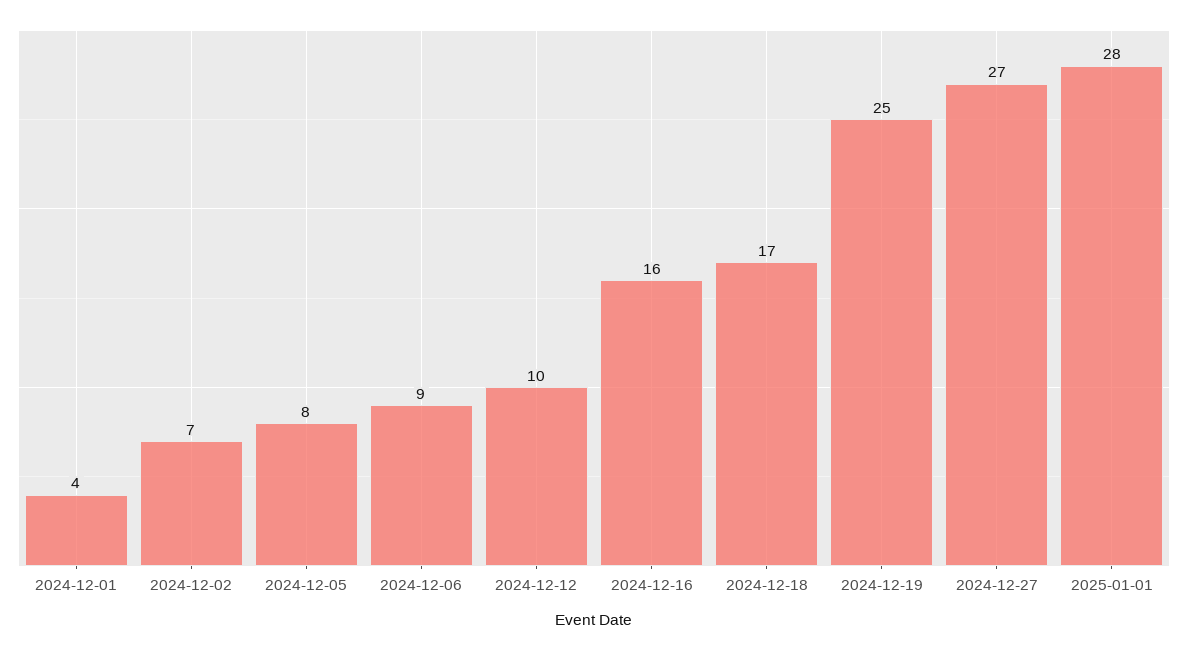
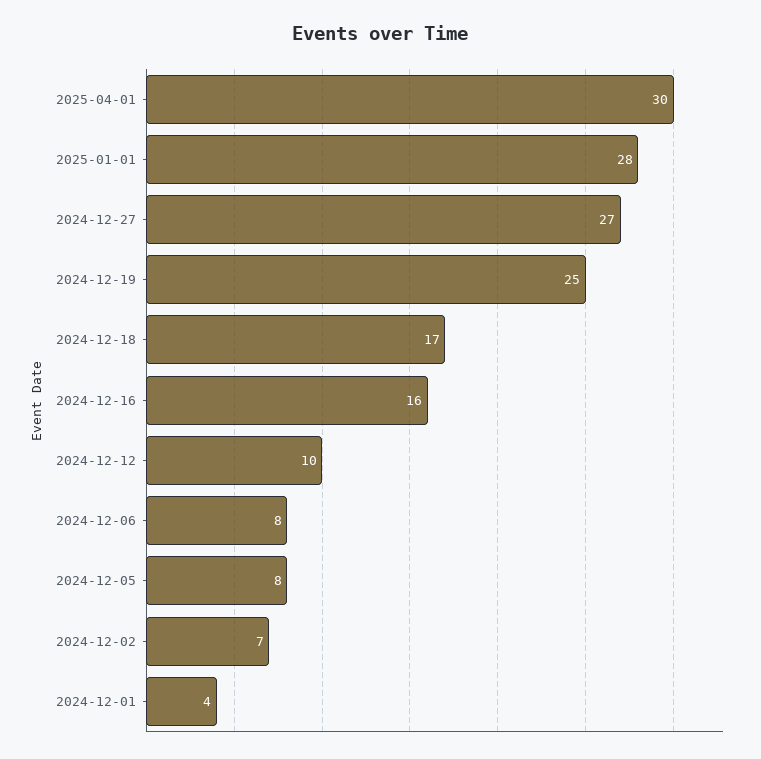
2024-12-06: 9 -> 8
2025-04-01: none -> 30

